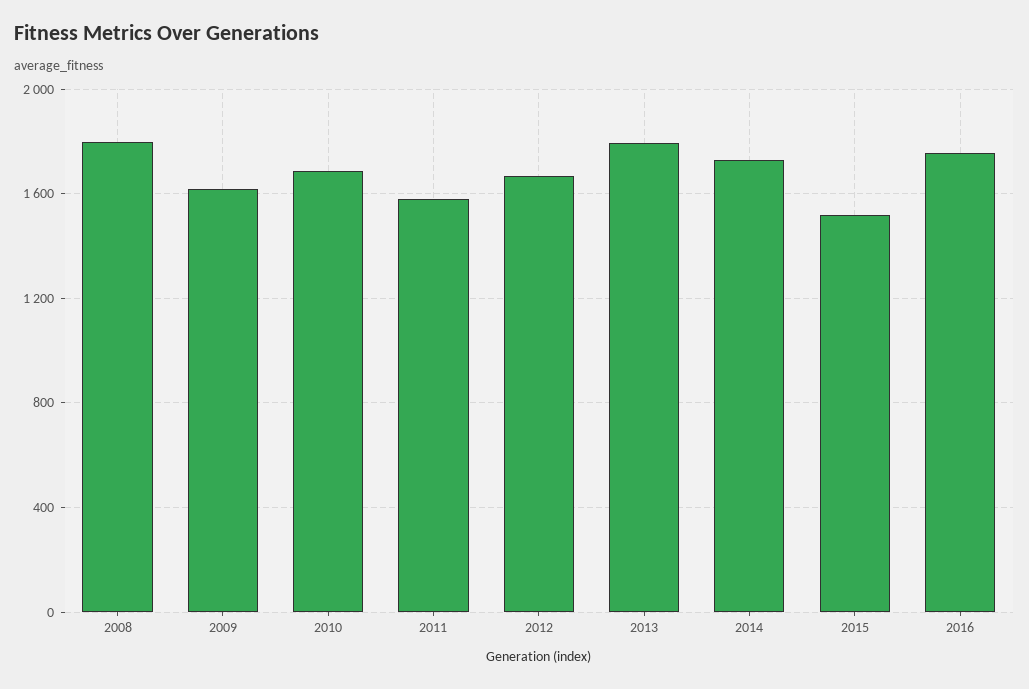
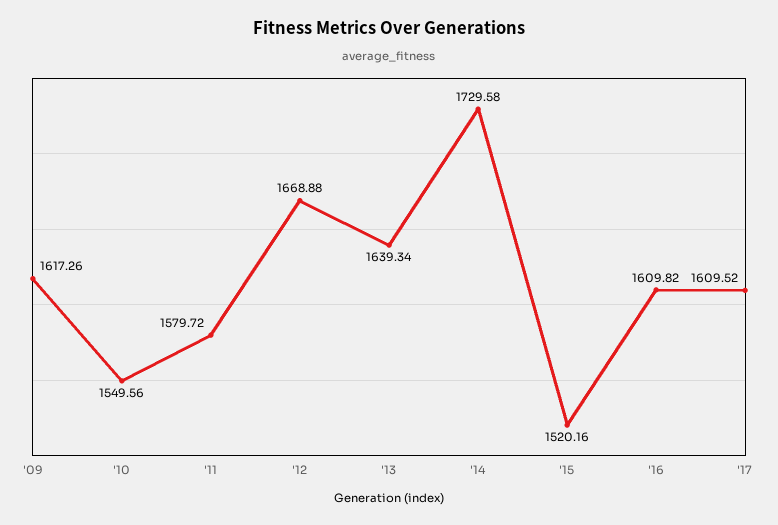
2008: 1800 -> none
2010: 1700 -> 1549.56
2013: 1800 -> 1639.34
2016: 1750 -> 1609.82
'17: none -> 1609.52

